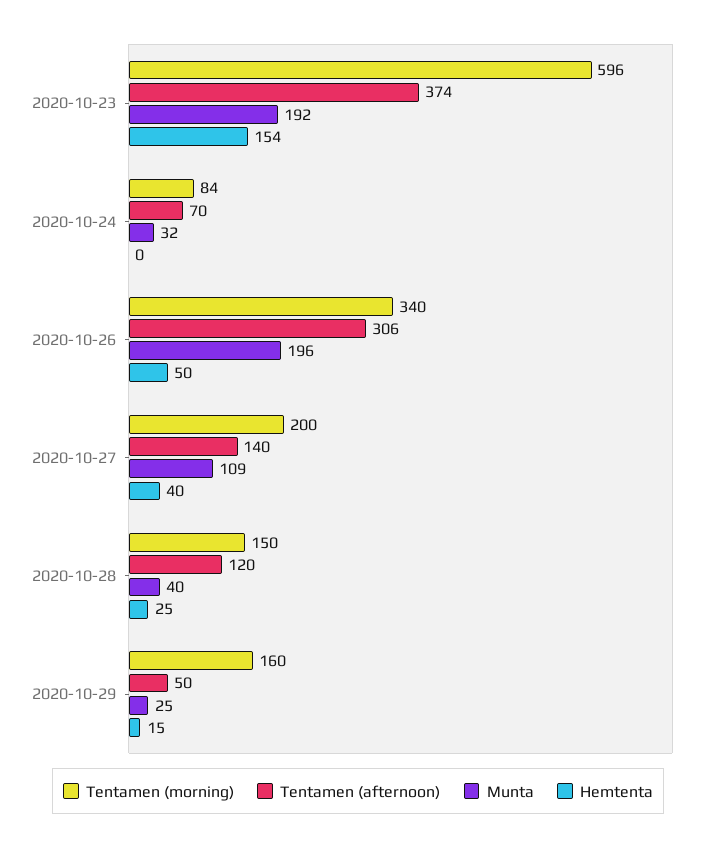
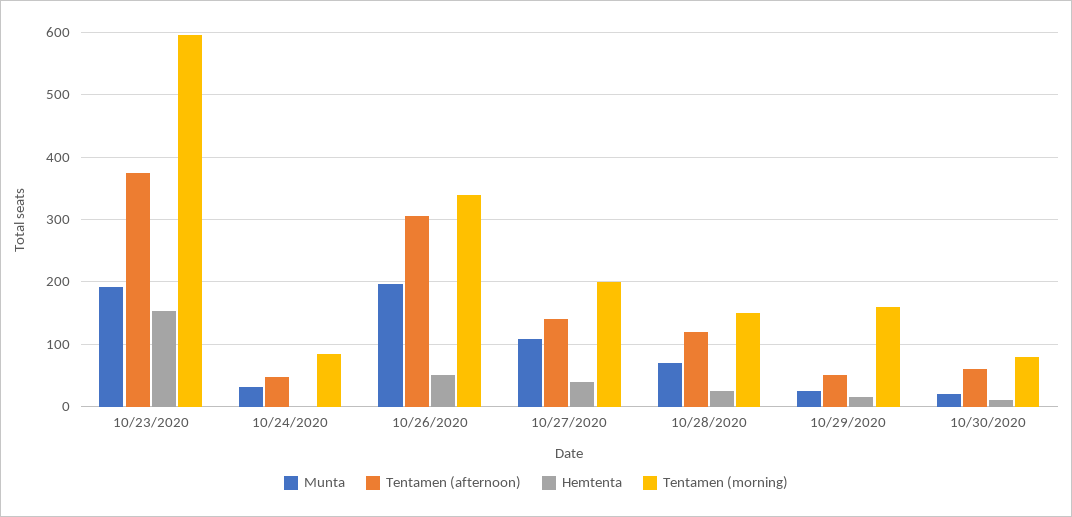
Tentamen (afternoon), 2020-10-24: 70 -> 50
Munta, 2020-10-28: 40 -> 70
Munta, 10/30/2020: none -> 20
Tentamen (afternoon), 10/30/2020: none -> 60
Hemtenta, 10/30/2020: none -> 10
Tentamen (morning), 10/30/2020: none -> 80

